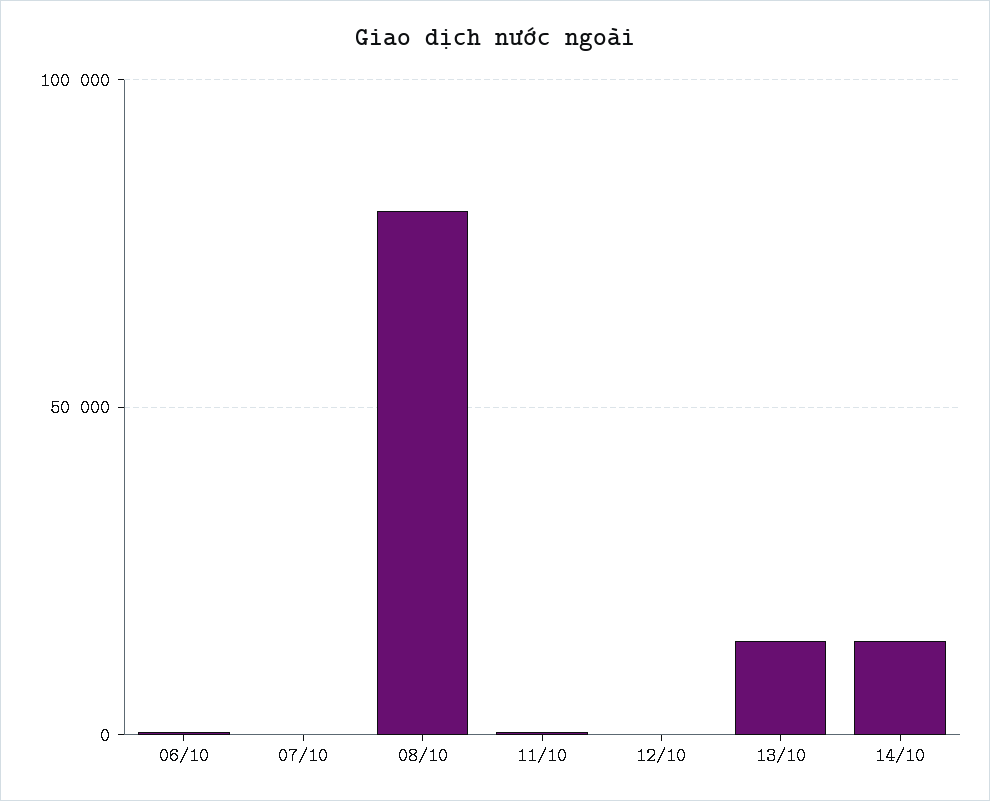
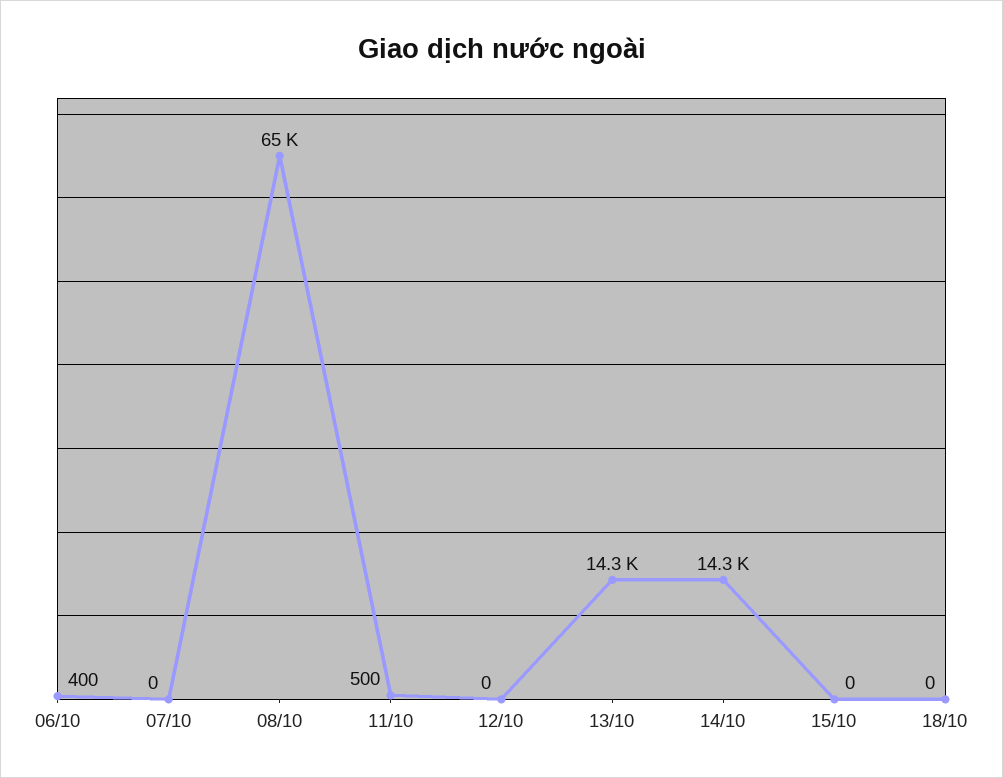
08/10: 80000 -> 65000
15/10: none -> 0
18/10: none -> 0

